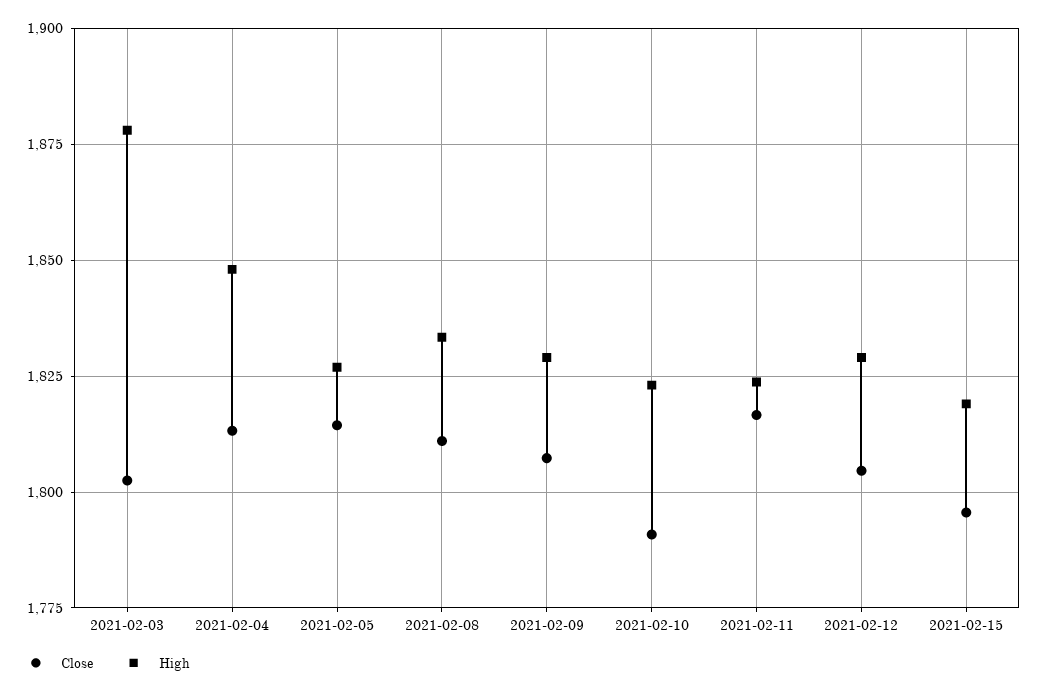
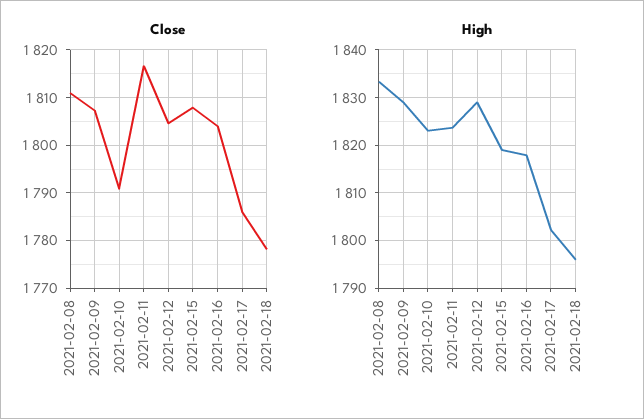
Close, 2021-02-03: 1802.5 -> none
High, 2021-02-03: 1877.5 -> none
Close, 2021-02-04: 1812.5 -> none
High, 2021-02-04: 1847.5 -> none
Close, 2021-02-05: 1815 -> none
High, 2021-02-05: 1827.5 -> none
Close, 2021-02-15: 1795 -> 1808
Close, 2021-02-16: none -> 1804
Close, 2021-02-17: none -> 1786
Close, 2021-02-18: none -> 1778
High, 2021-02-16: none -> 1818
High, 2021-02-17: none -> 1802
High, 2021-02-18: none -> 1796

